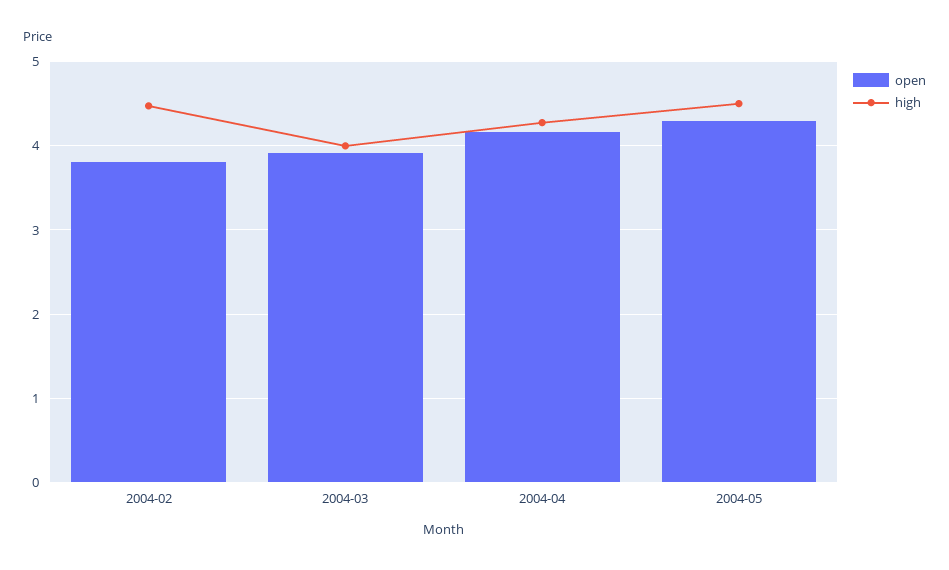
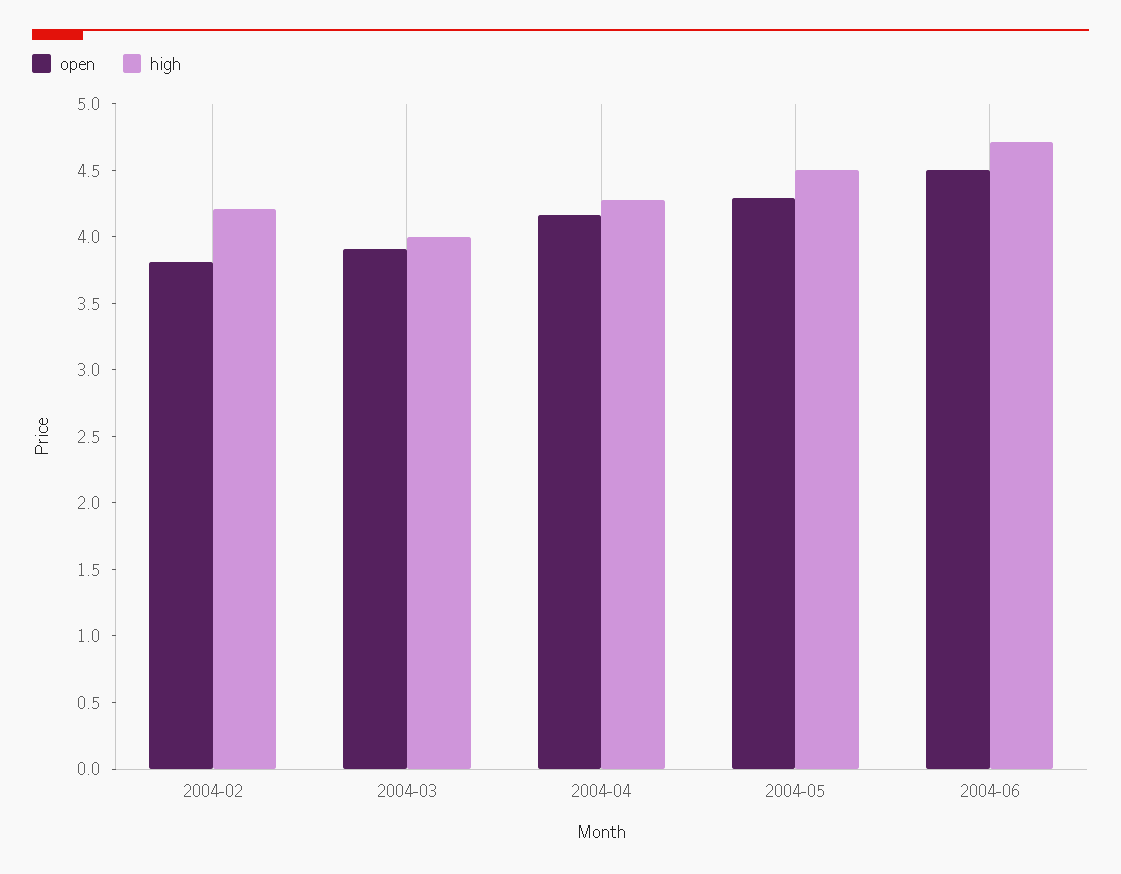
high, 2004-02: 4.5 -> 4.2
open, 2004-06: none -> 4.5
high, 2004-06: none -> 4.7

